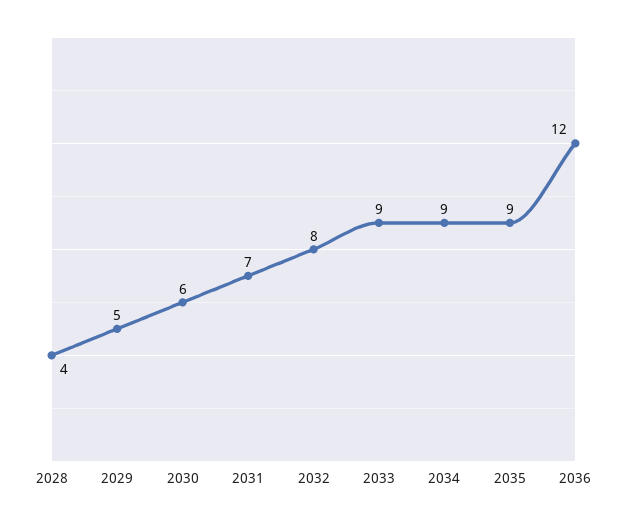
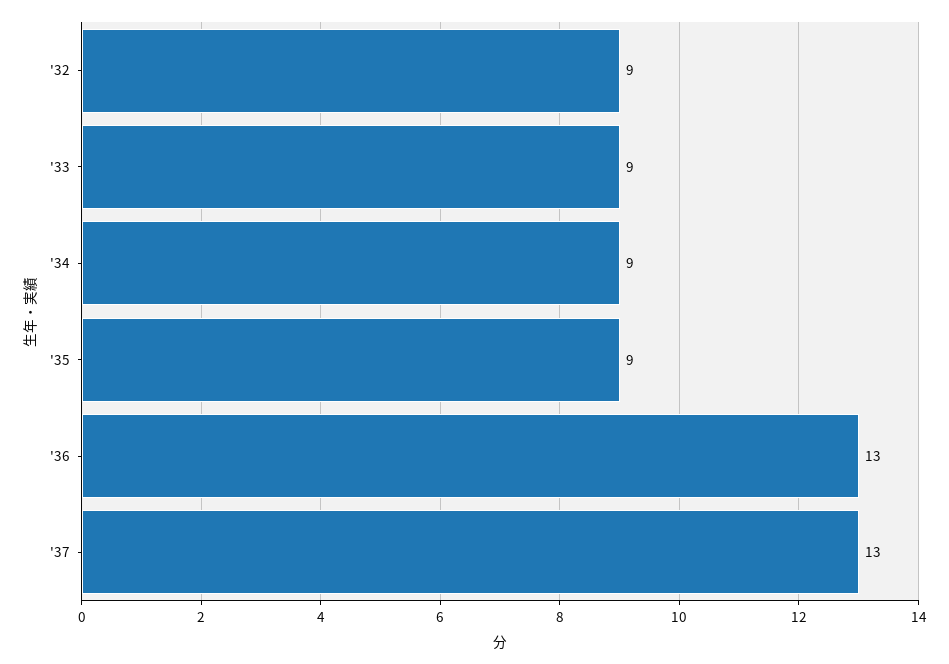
2028: 4 -> none
2029: 5 -> none
2030: 6 -> none
2031: 7 -> none
2032: 8 -> 9
2036: 12 -> 13
'37: none -> 13

